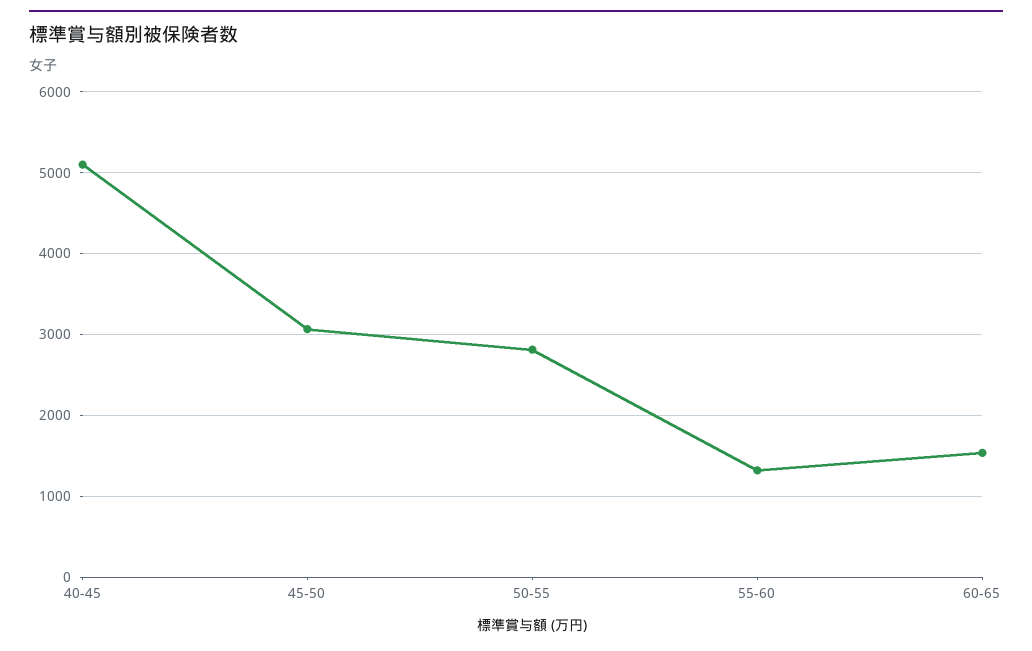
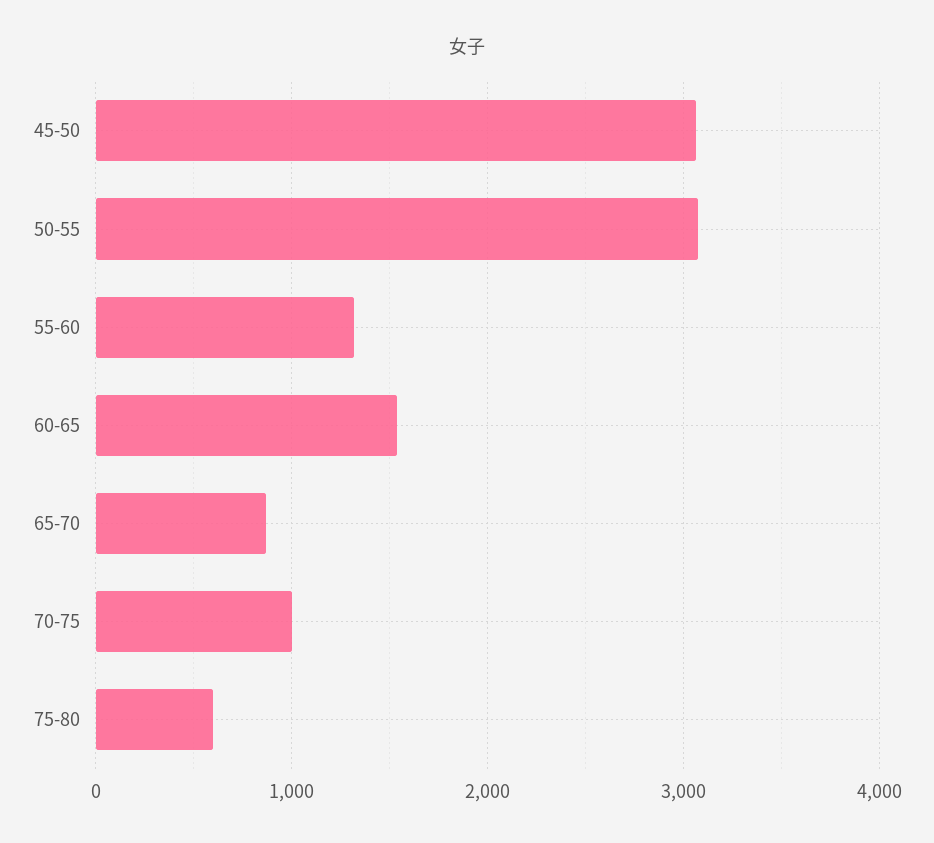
40-45: 5100 -> none
50-55: 2800 -> 3100
65-70: none -> 900
70-75: none -> 1000
75-80: none -> 600

